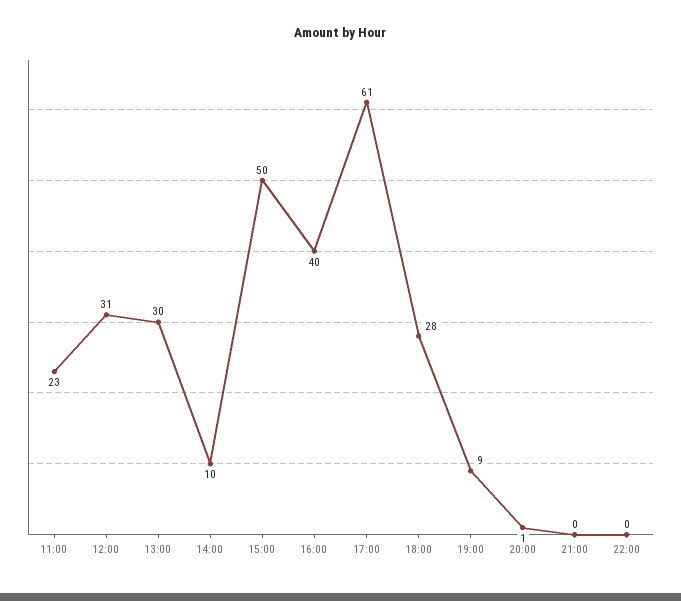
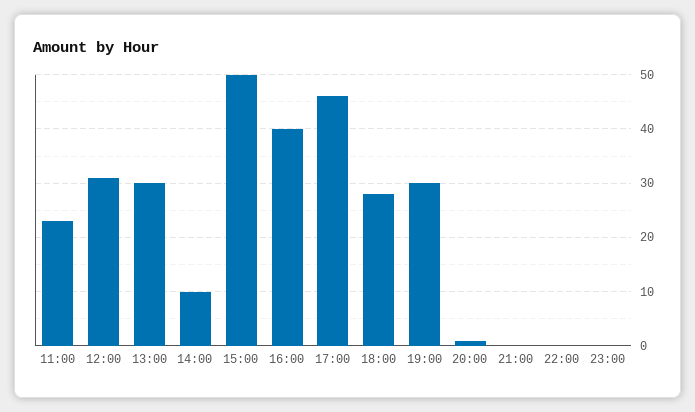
17:00: 61 -> 45
19:00: 9 -> 30
23:00: none -> 0

